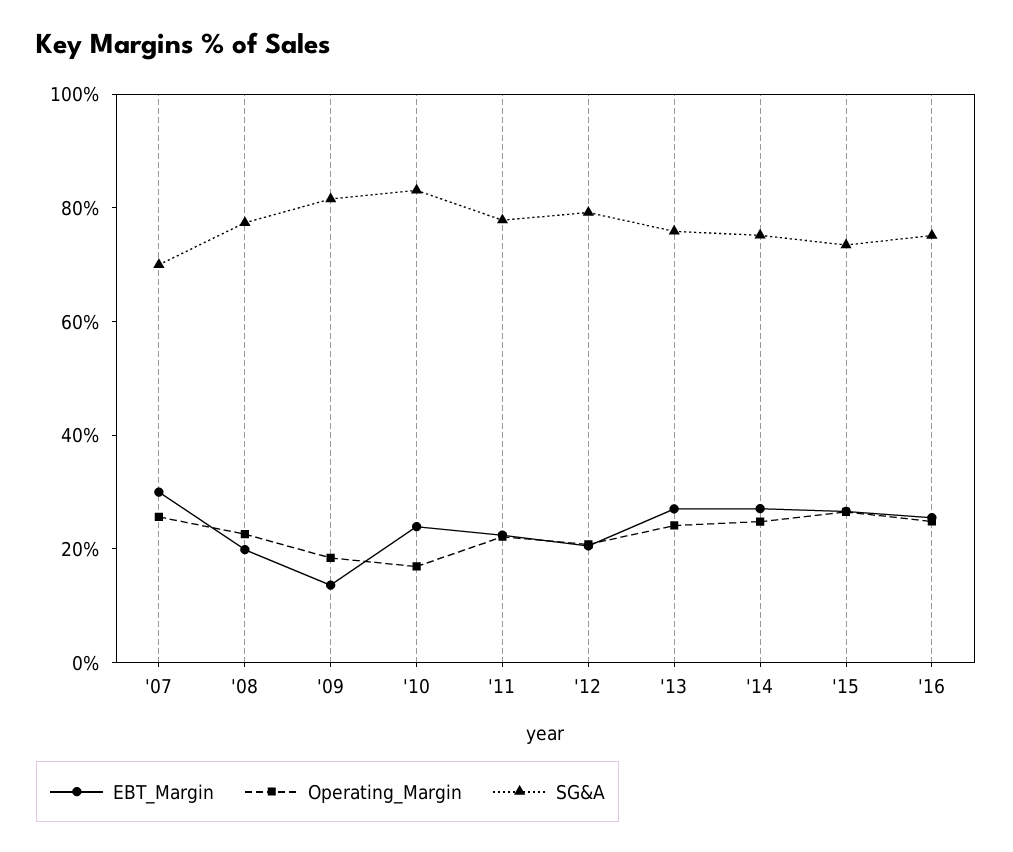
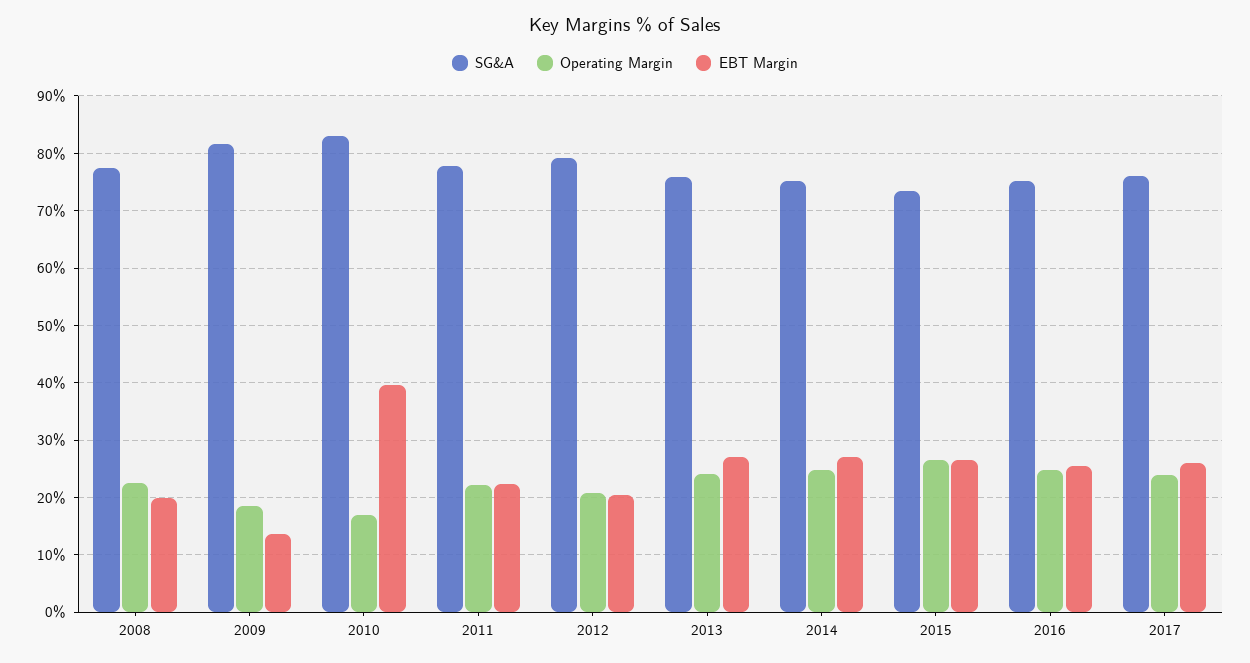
EBT_Margin, '07: 30 -> none
Operating_Margin, '07: 25 -> none
SG&A, '07: 70 -> none
EBT_Margin, '10: 25 -> 40
SG&A, 2017: none -> 76
Operating_Margin, 2017: none -> 24
EBT_Margin, 2017: none -> 26

